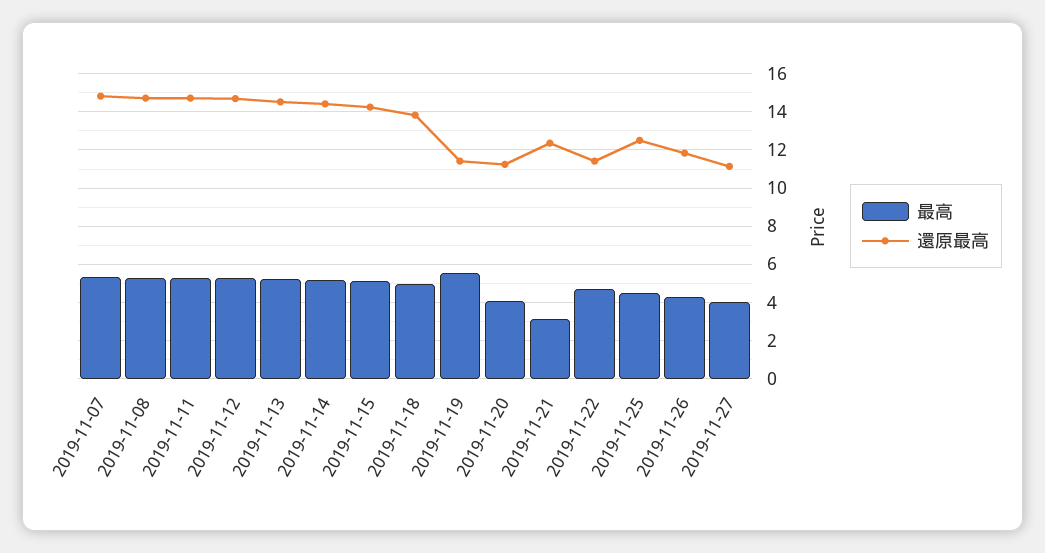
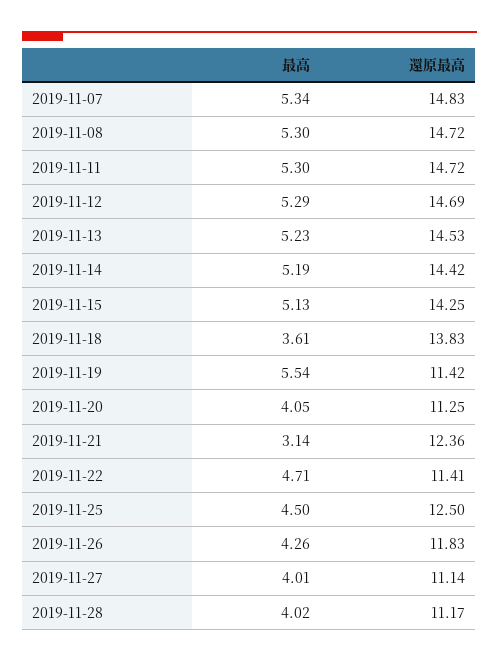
最高, 2019-11-18: 5 -> 3.61
最高, 2019-11-28: none -> 4.02
還原最高, 2019-11-28: none -> 11.17

